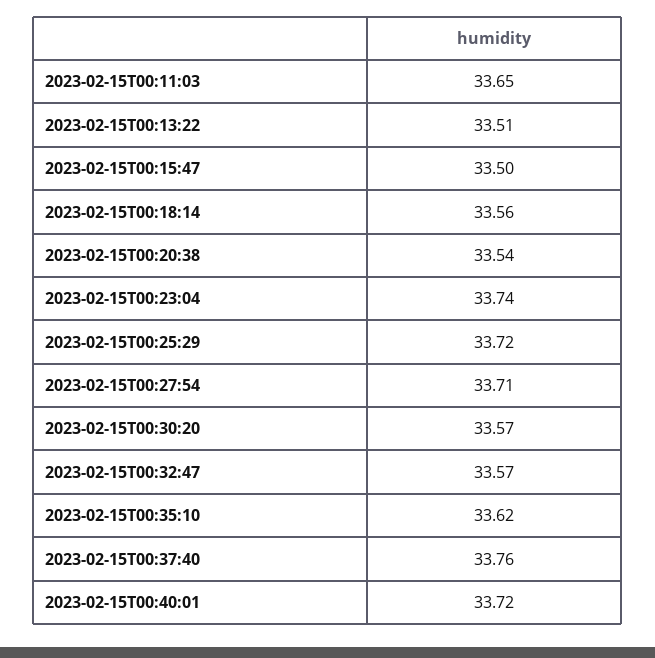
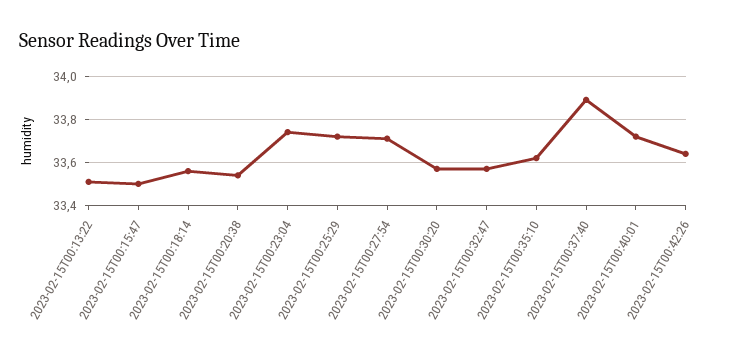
2023-02-15T00:11:03: 33.65 -> none
2023-02-15T00:37:40: 33.76 -> 33.9
2023-02-15T00:42:26: none -> 33.65

